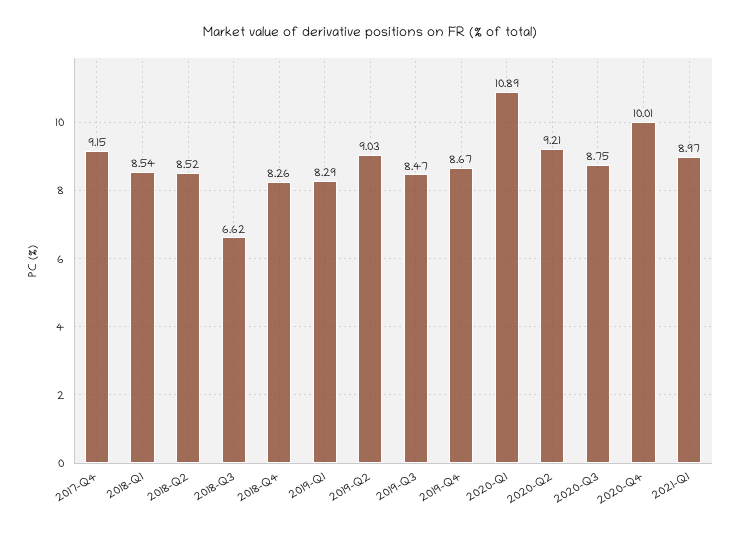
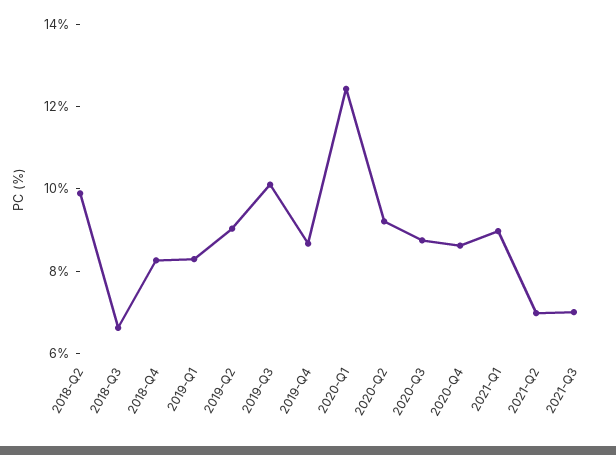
2017-Q4: 9.15 -> none
2018-Q1: 8.54 -> none
2018-Q2: 8.52 -> 10
2019-Q3: 8.47 -> 10
2020-Q1: 10.89 -> 12.5
2020-Q4: 10.01 -> 8.5
2021-Q2: none -> 7
2021-Q3: none -> 7

